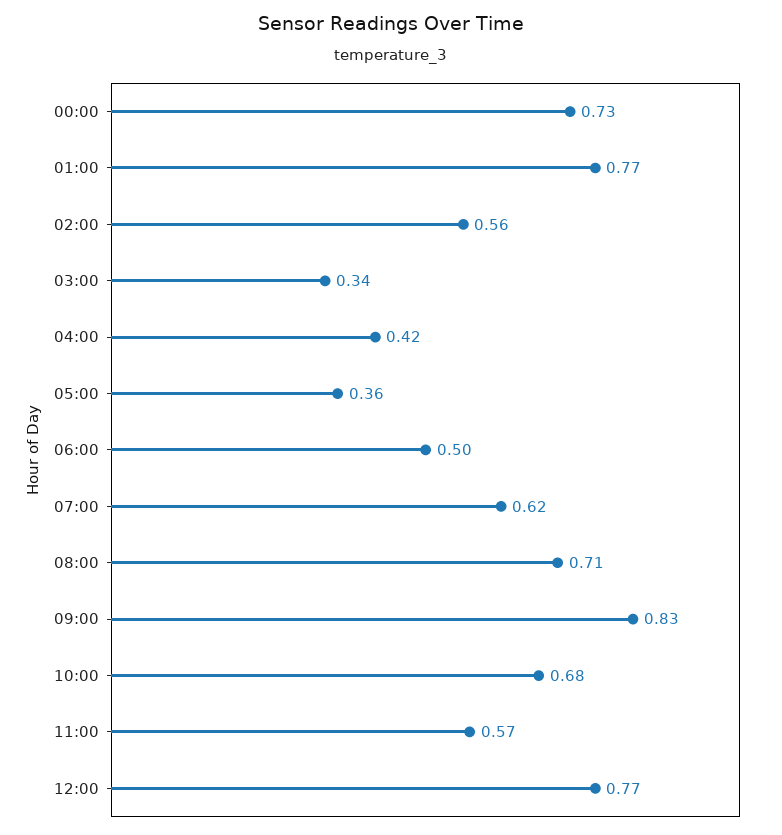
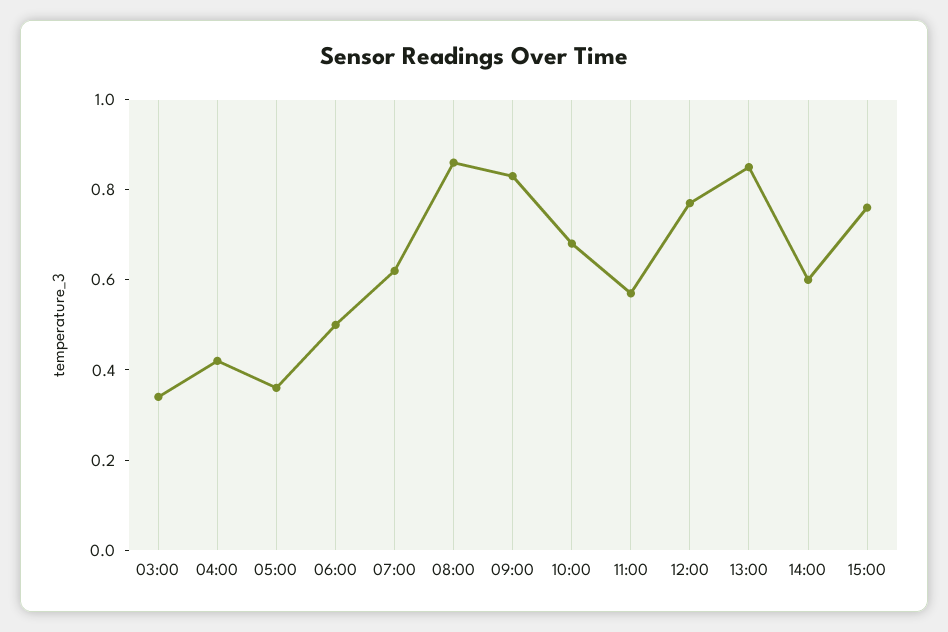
00:00: 0.73 -> none
01:00: 0.77 -> none
02:00: 0.56 -> none
08:00: 0.71 -> 0.85
13:00: none -> 0.85
14:00: none -> 0.6
15:00: none -> 0.75

